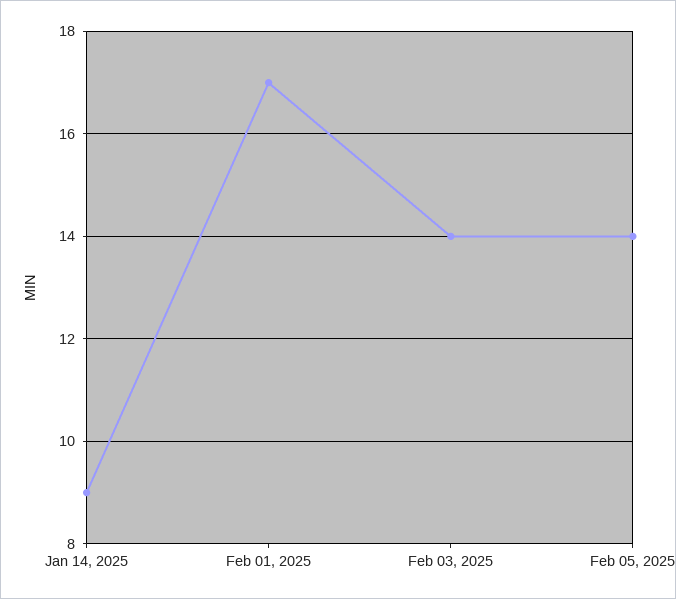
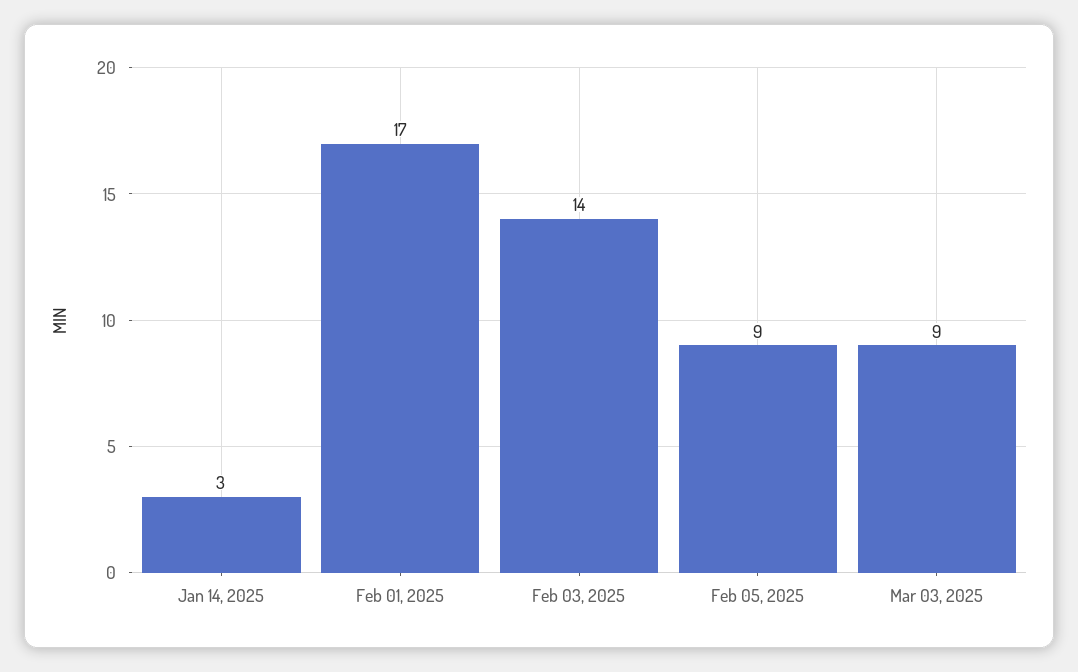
Jan 14, 2025: 9 -> 3
Feb 05, 2025: 14 -> 9
Mar 03, 2025: none -> 9

